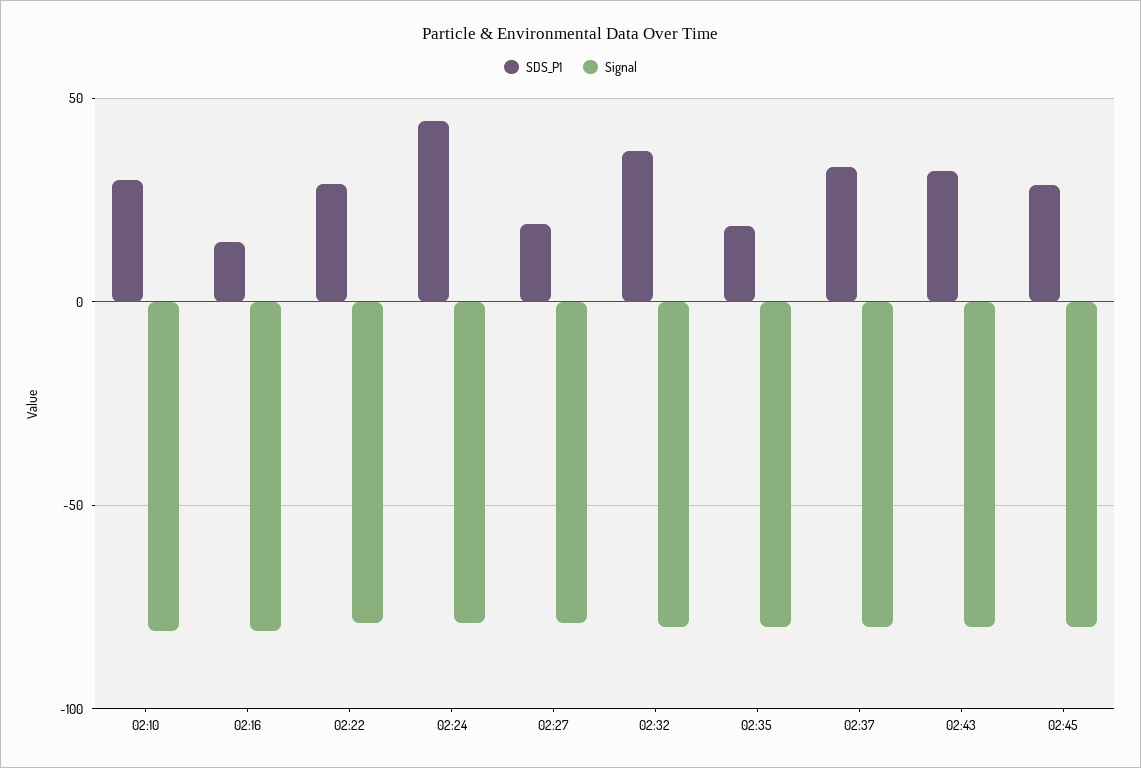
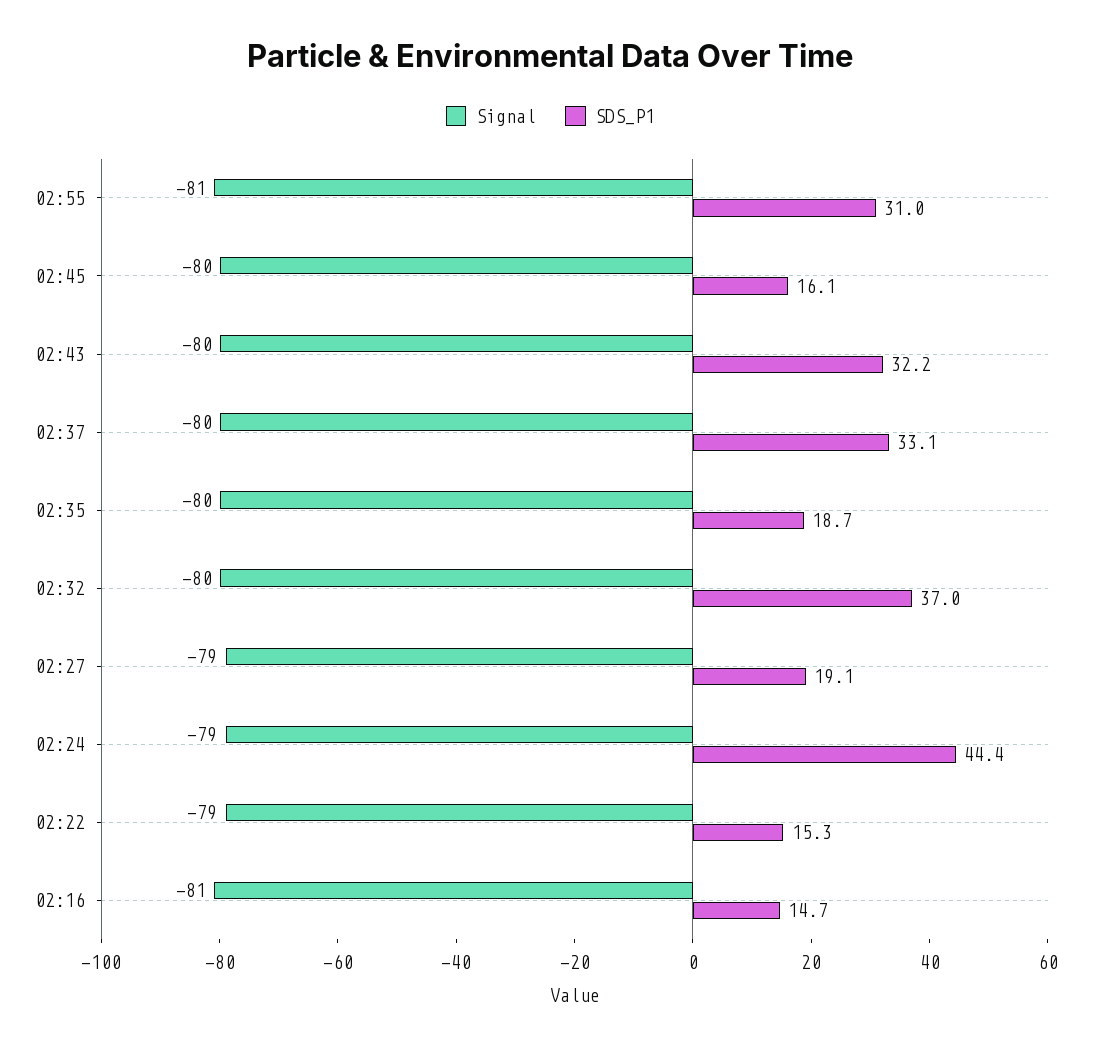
SDS_P1, 02:10: 30 -> none
Signal, 02:10: -80 -> none
SDS_P1, 02:22: 30 -> 15.3
SDS_P1, 02:45: 30 -> 16.1
Signal, 02:55: none -> -81
SDS_P1, 02:55: none -> 31

